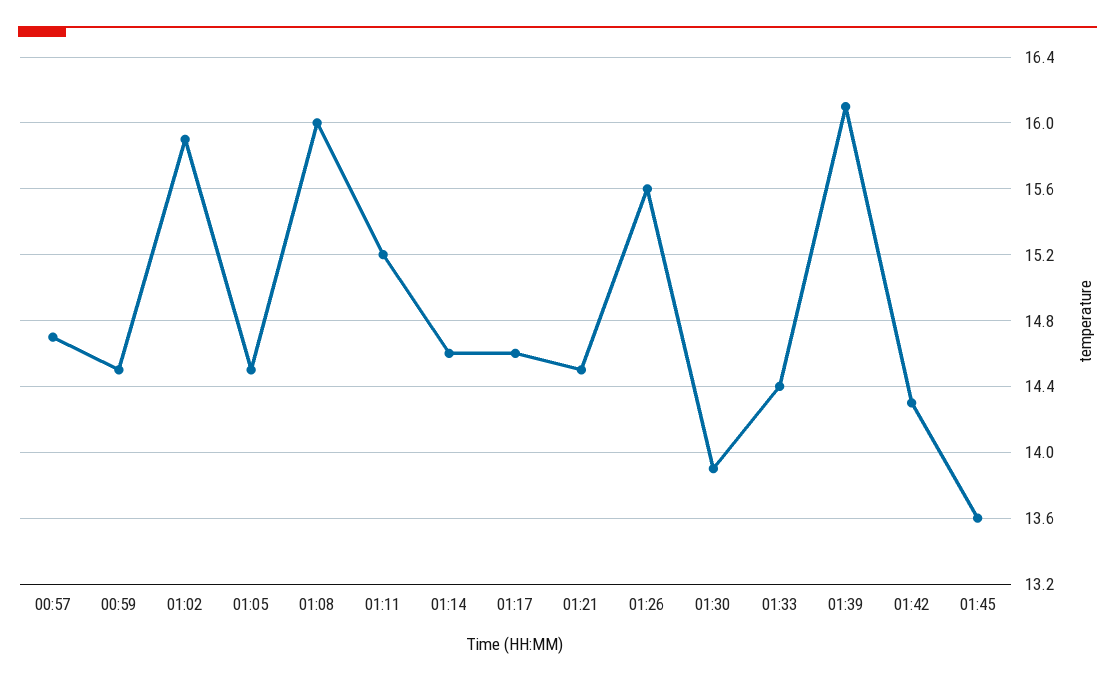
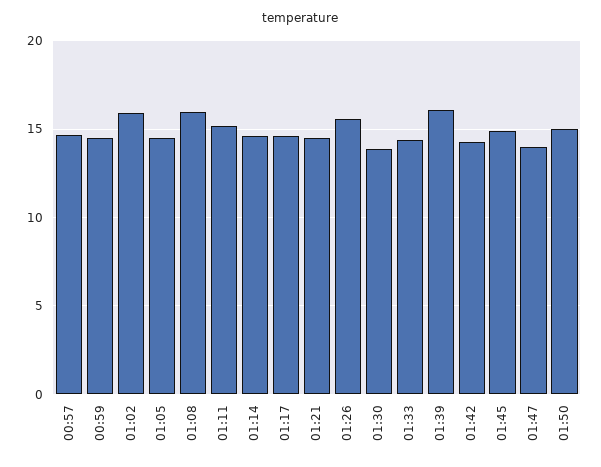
01:45: 13.6 -> 15
01:47: none -> 14
01:50: none -> 15

